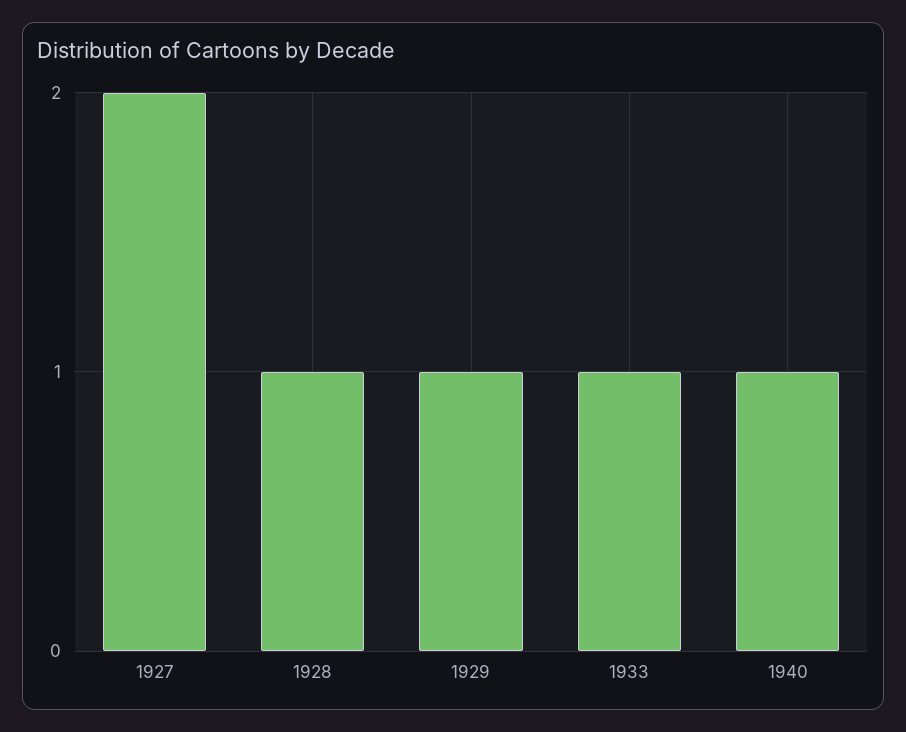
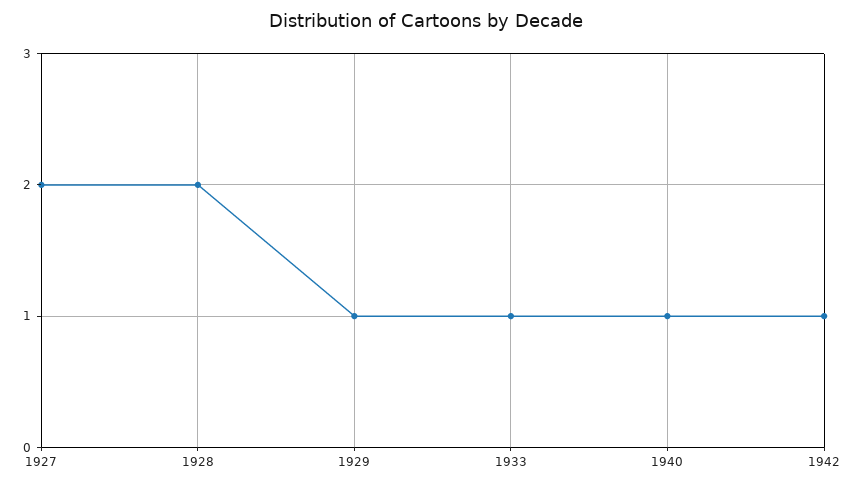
1928: 1 -> 2
1942: none -> 1

